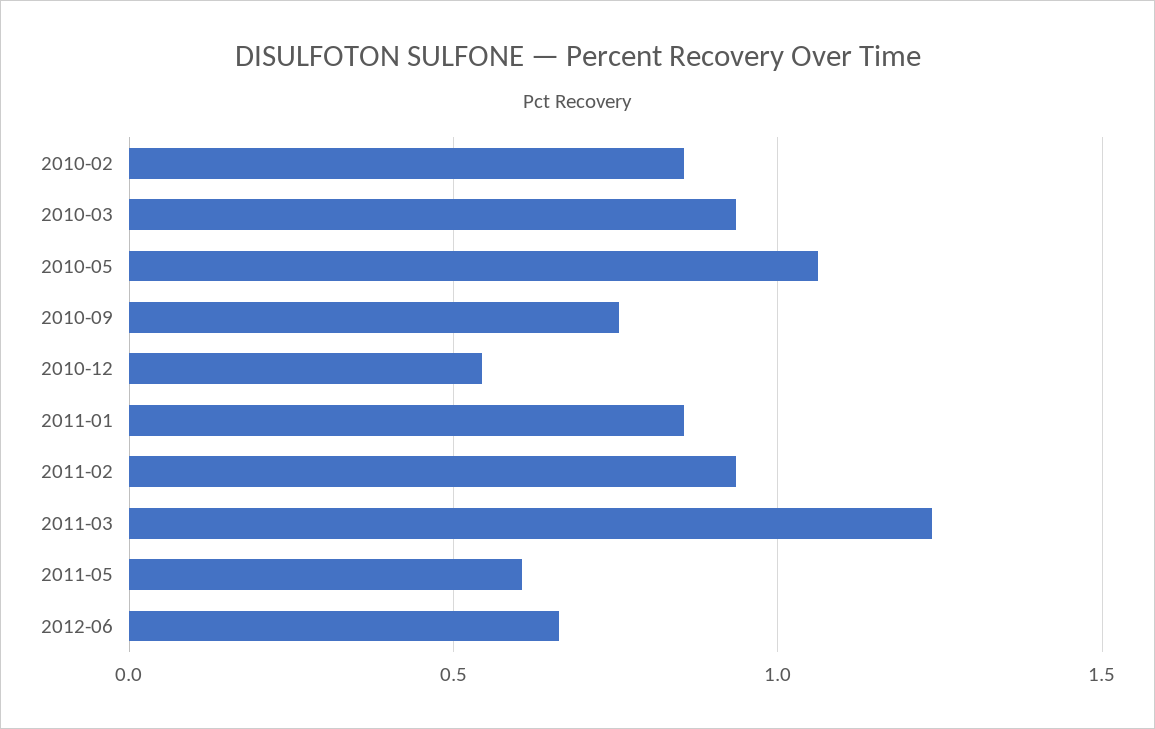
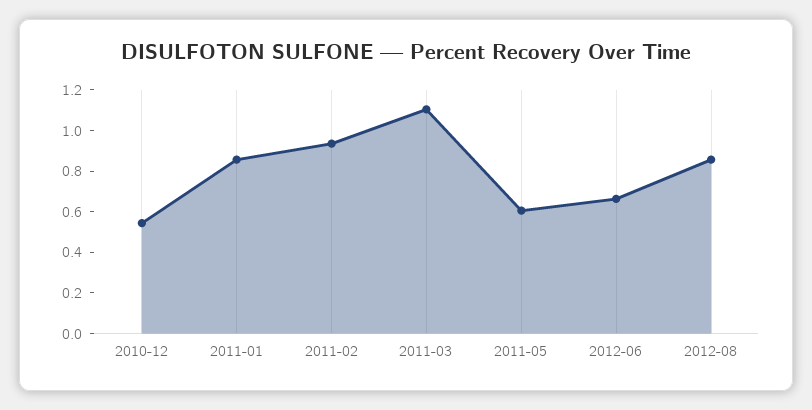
2010-02: 0.85 -> none
2010-03: 0.95 -> none
2010-05: 1.05 -> none
2010-09: 0.75 -> none
2011-03: 1.25 -> 1.1
2012-08: none -> 0.85

